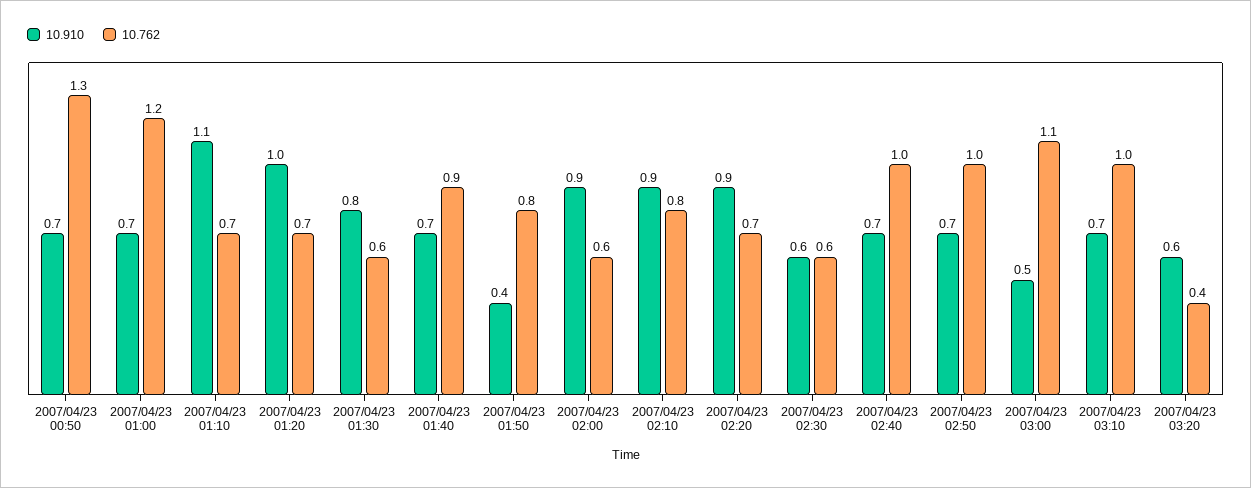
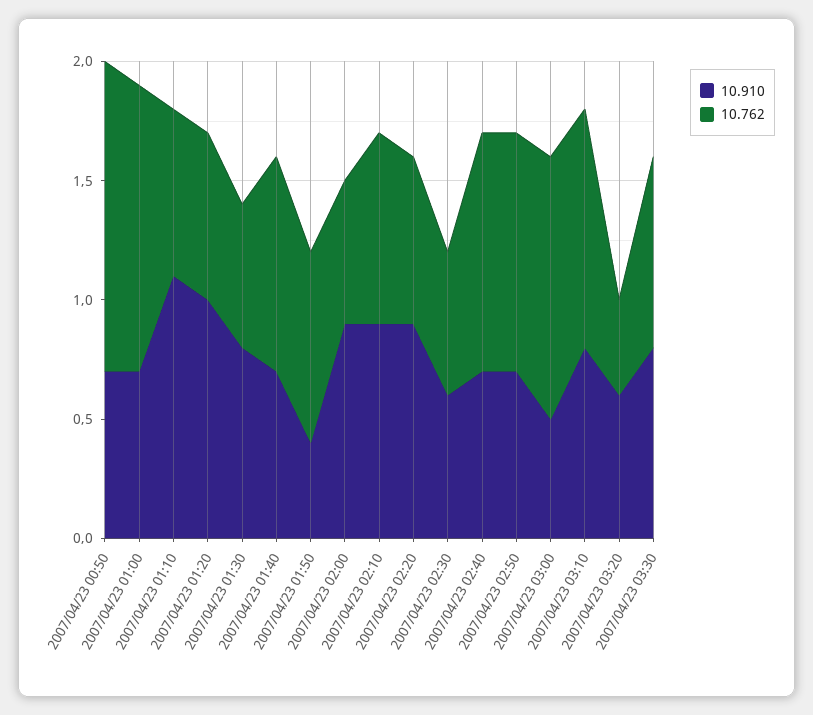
10.910, 2007/04/23 03:10: 0.7 -> 0.8
10.910, 2007/04/23 03:30: none -> 0.8
10.762, 2007/04/23 03:30: none -> 0.8

